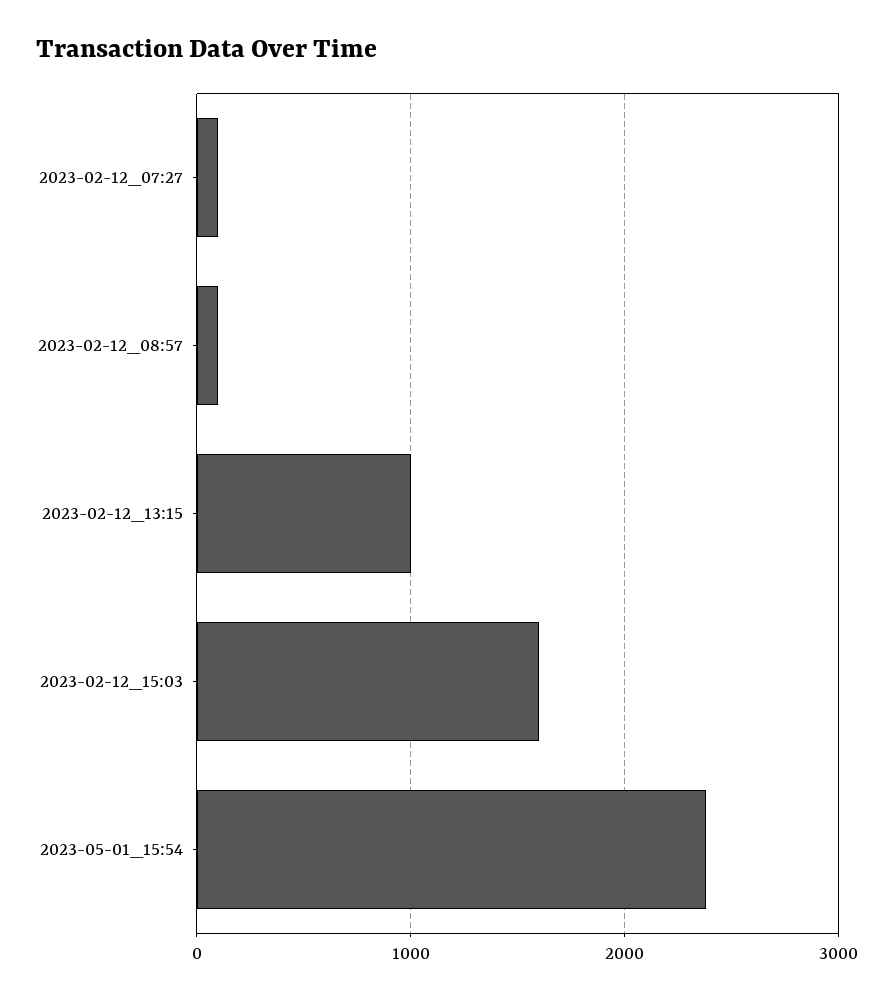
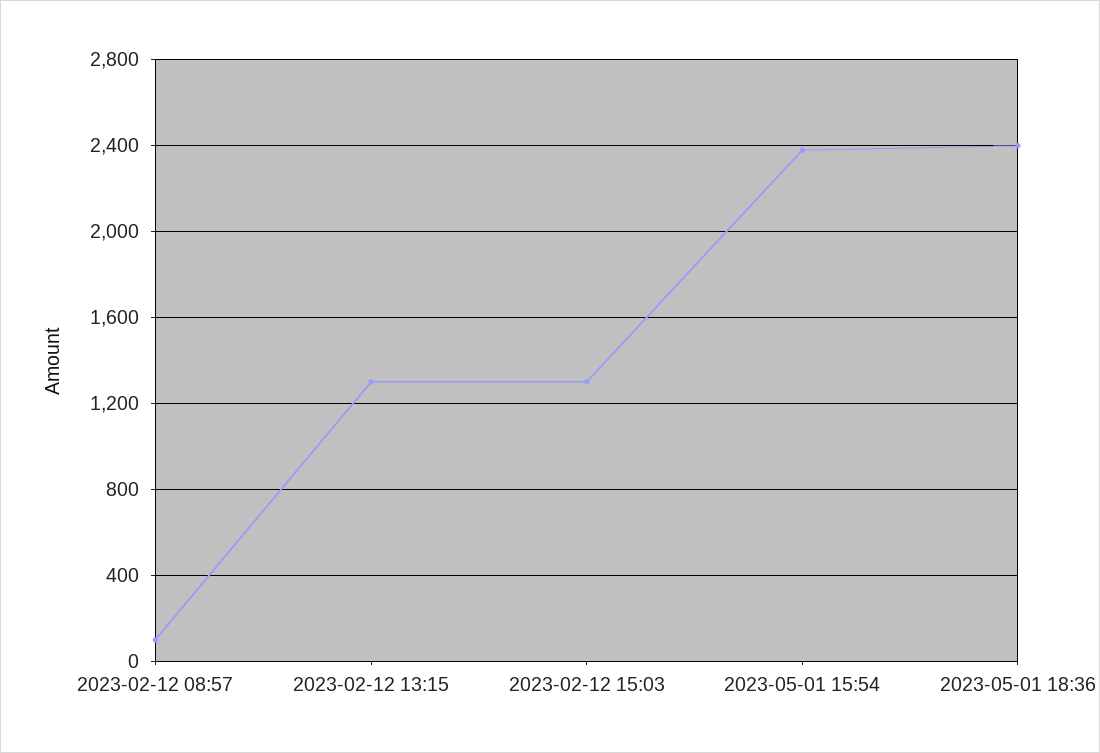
2023-02-12_07:27: 100 -> none
2023-02-12_13:15: 1000 -> 1300
2023-02-12_15:03: 1600 -> 1300
2023-05-01 18:36: none -> 2400

